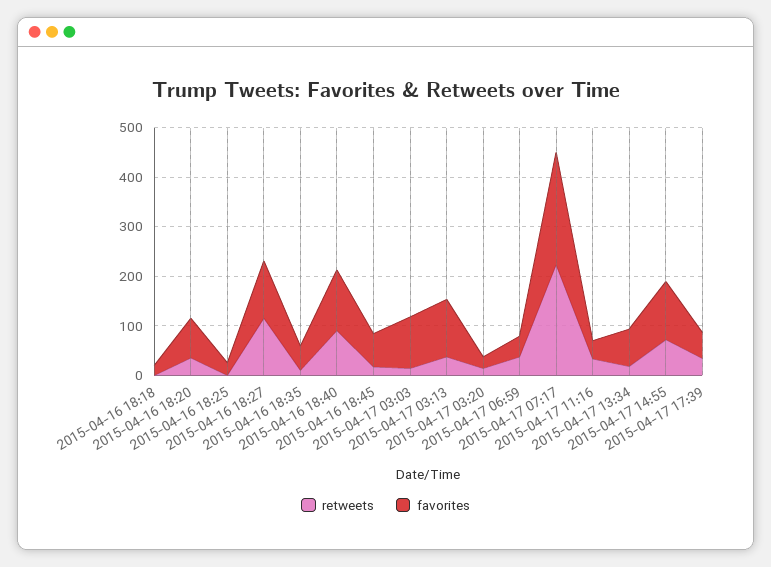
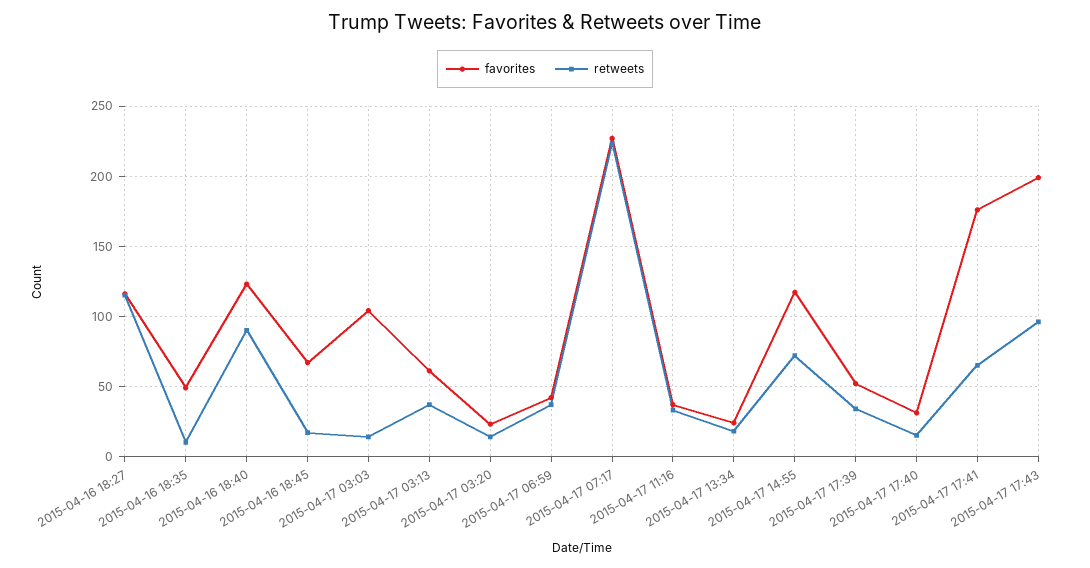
retweets, 2015-04-16 18:18: 0 -> none
favorites, 2015-04-16 18:18: 20 -> none
retweets, 2015-04-16 18:20: 40 -> none
favorites, 2015-04-16 18:20: 80 -> none
retweets, 2015-04-16 18:25: 0 -> none
favorites, 2015-04-16 18:25: 20 -> none
favorites, 2015-04-17 03:13: 120 -> 60
favorites, 2015-04-17 13:34: 80 -> 25
favorites, 2015-04-17 17:40: none -> 30
retweets, 2015-04-17 17:40: none -> 15
favorites, 2015-04-17 17:41: none -> 175
retweets, 2015-04-17 17:41: none -> 65
favorites, 2015-04-17 17:43: none -> 200
retweets, 2015-04-17 17:43: none -> 95

